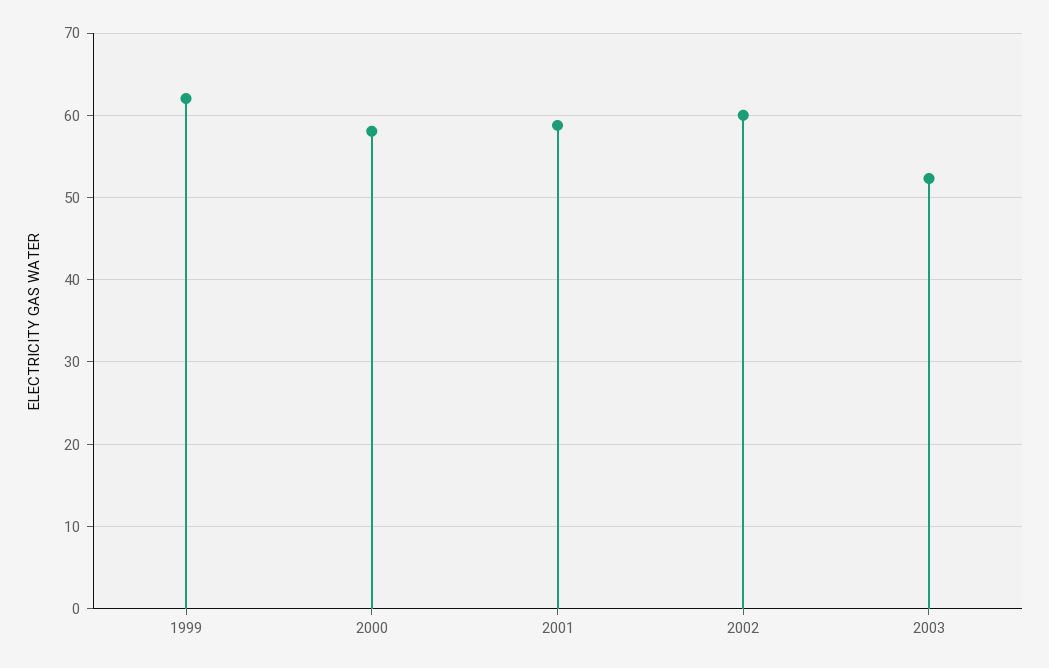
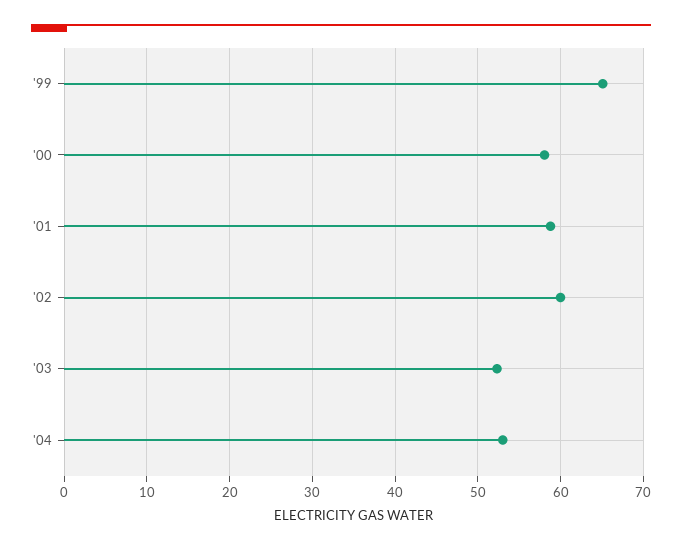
1999: 62 -> 65
'04: none -> 53

